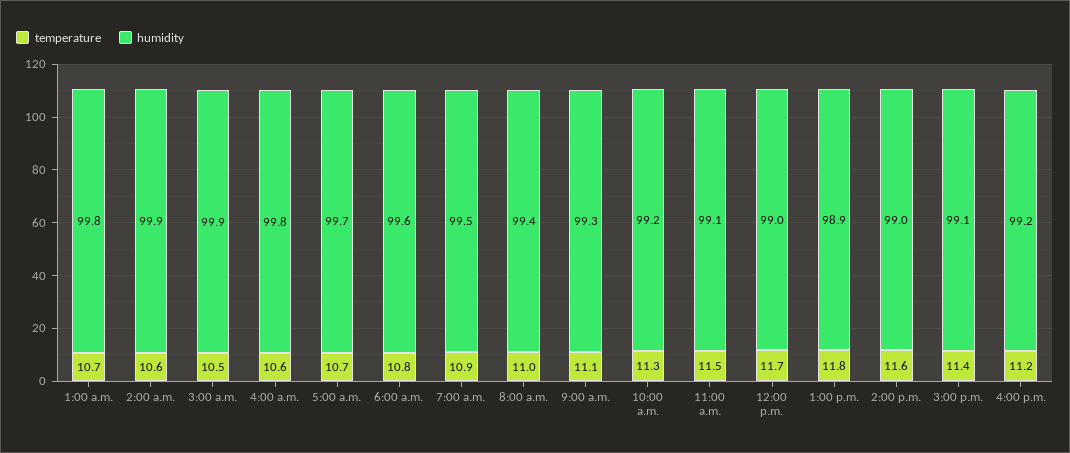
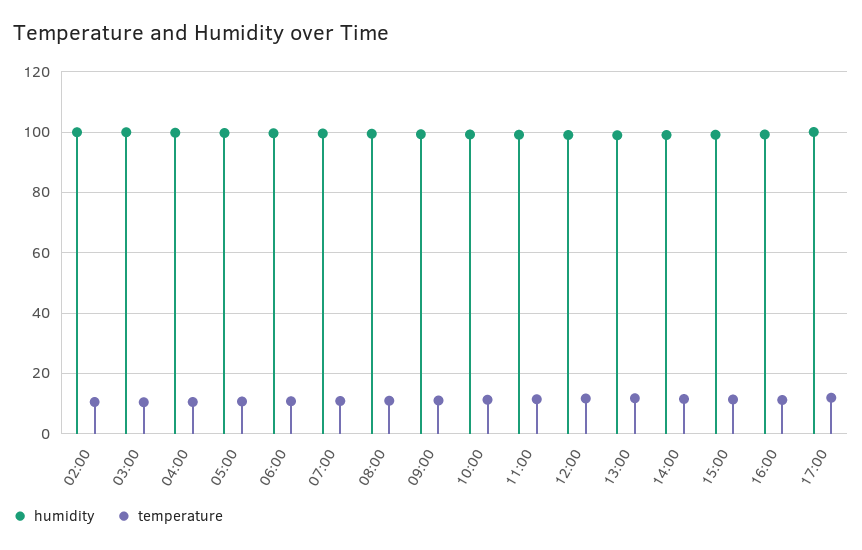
temperature, 1:00 a.m.: 10.7 -> none
humidity, 1:00 a.m.: 99.8 -> none
humidity, 17:00: none -> 100
temperature, 17:00: none -> 12

